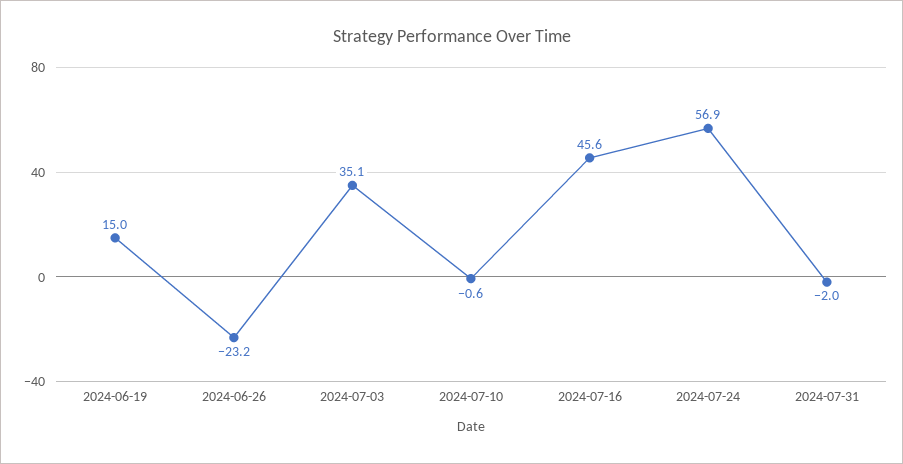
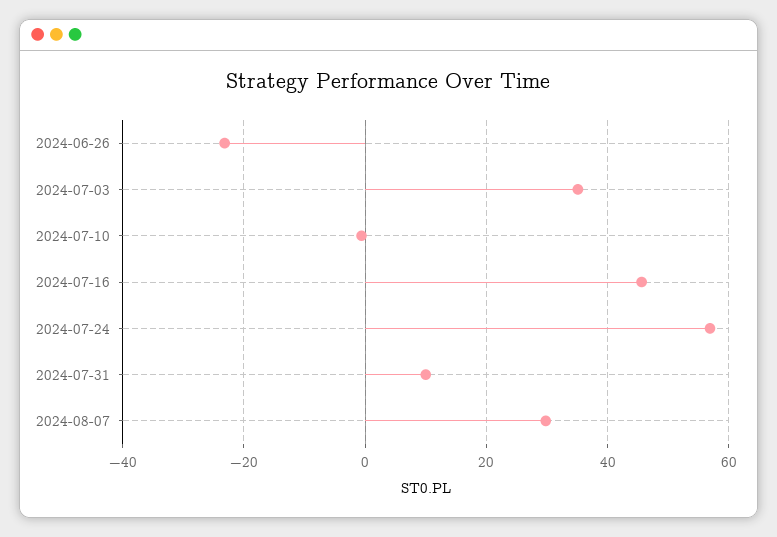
2024-06-19: 15 -> none
2024-07-31: -2 -> 10
2024-08-07: none -> 30

